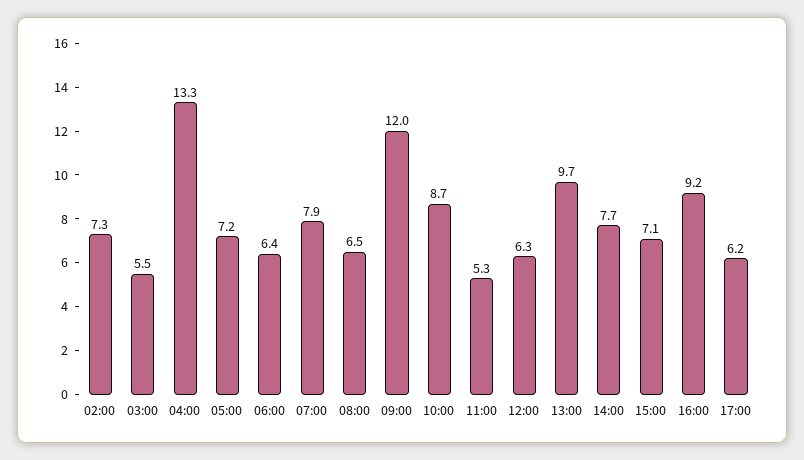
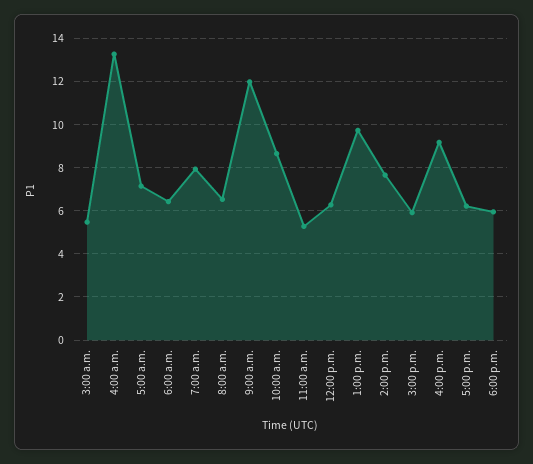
02:00: 7.3 -> none
15:00: 7.1 -> 6
6:00 p.m.: none -> 6

